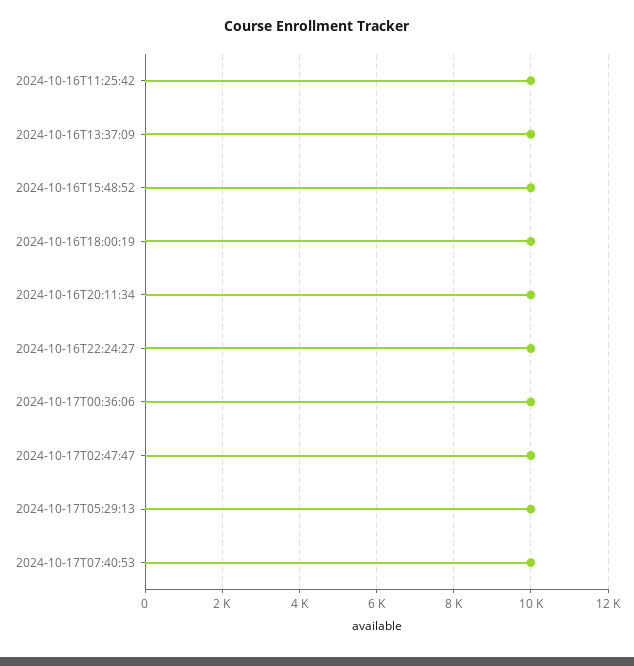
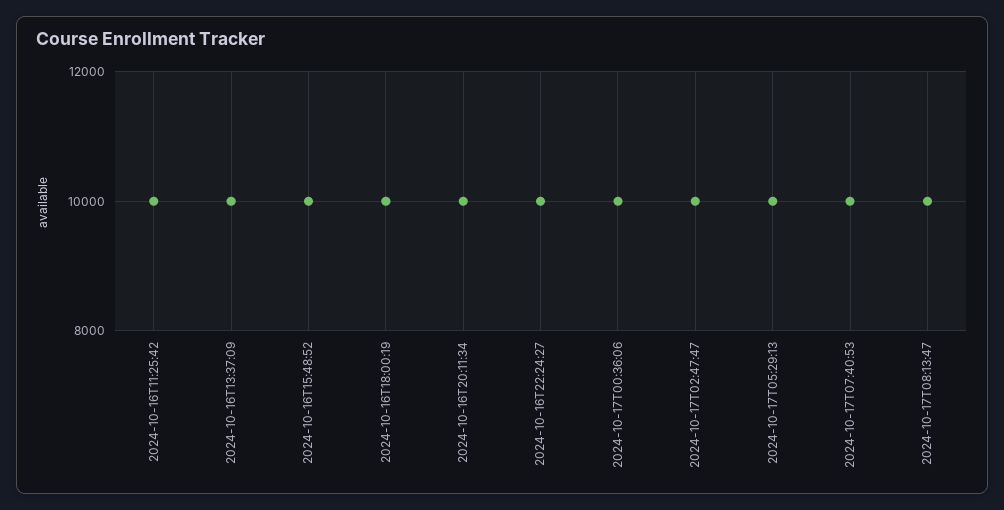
2024-10-17T08:13:47: none -> 10000

